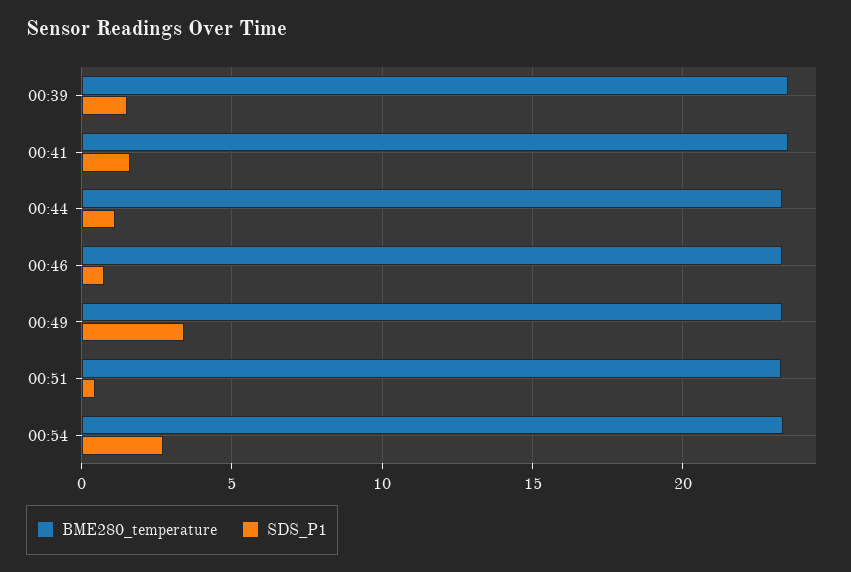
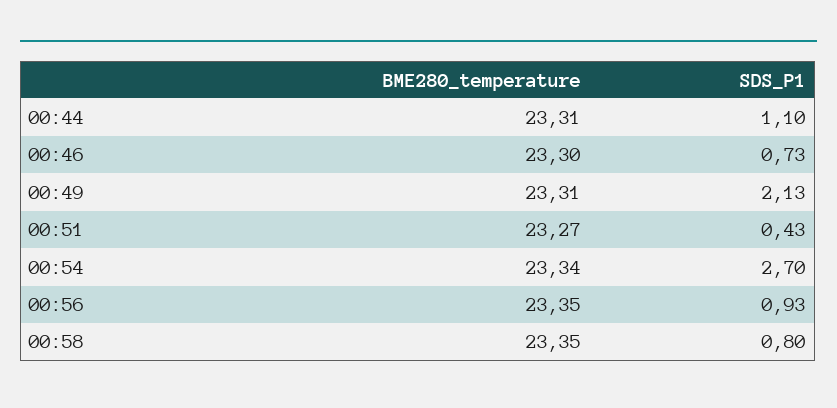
BME280_temperature, 00:39: 23.5 -> none
SDS_P1, 00:39: 1.5 -> none
BME280_temperature, 00:41: 23.5 -> none
SDS_P1, 00:41: 1.5 -> none
SDS_P1, 00:49: 3.5 -> 2.13
BME280_temperature, 00:56: none -> 23.35
SDS_P1, 00:56: none -> 0.93
BME280_temperature, 00:58: none -> 23.35
SDS_P1, 00:58: none -> 0.8

